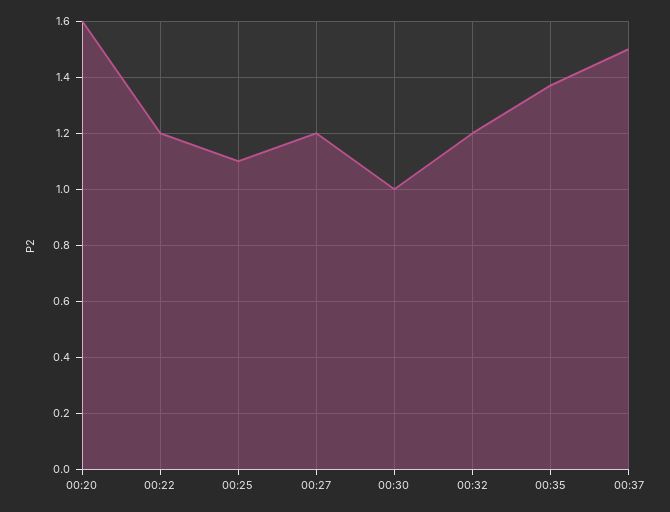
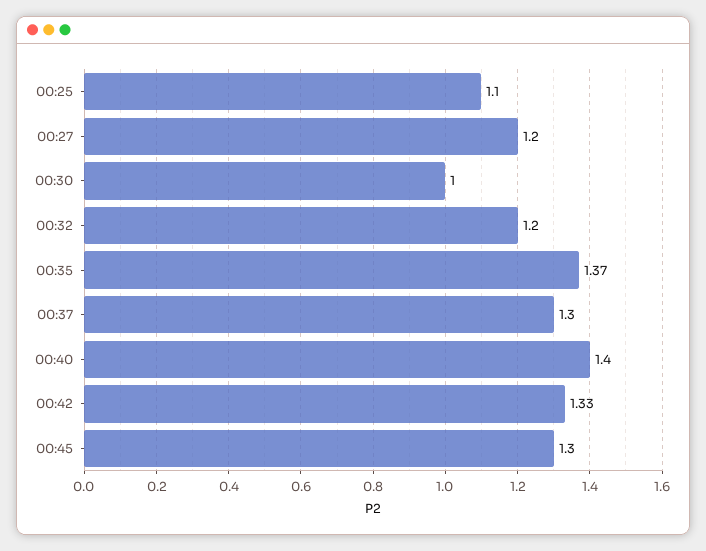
00:20: 1.6 -> none
00:22: 1.2 -> none
00:37: 1.5 -> 1.3
00:40: none -> 1.4
00:42: none -> 1.33
00:45: none -> 1.3

